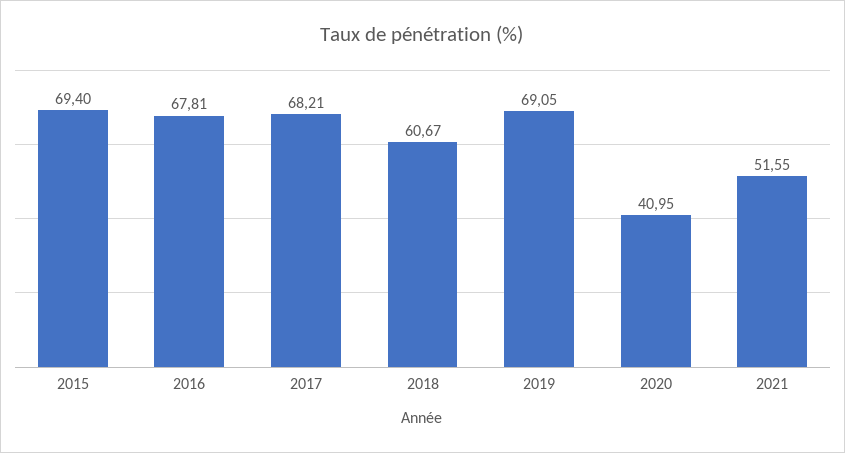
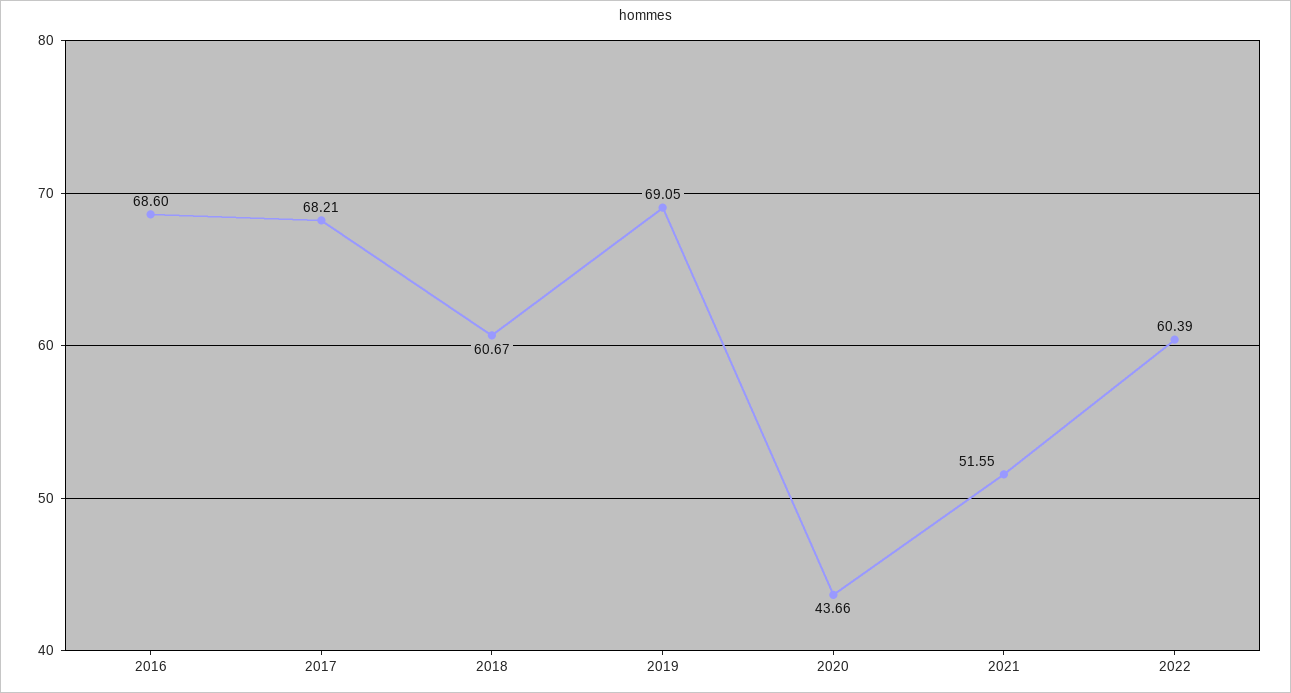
2015: 69.4 -> none
2016: 67.81 -> 68.6
2020: 40.95 -> 43.66
2022: none -> 60.39

